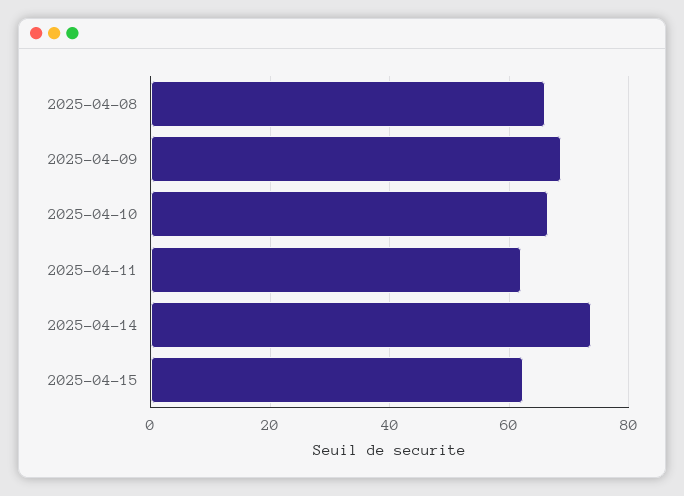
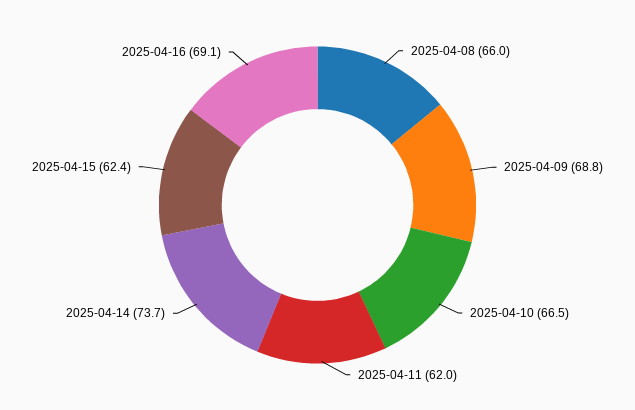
2025-04-16: none -> 69.1

